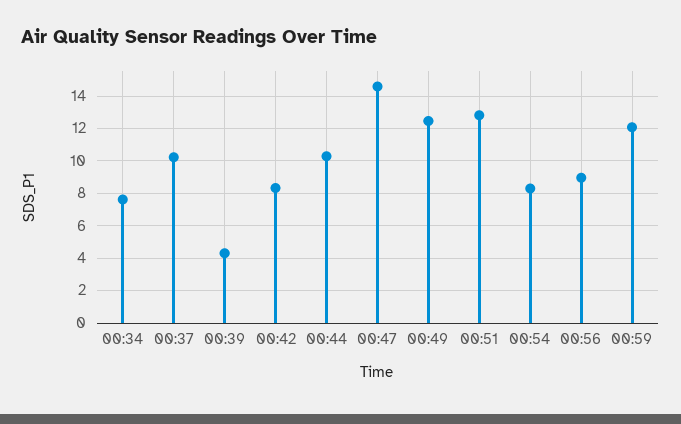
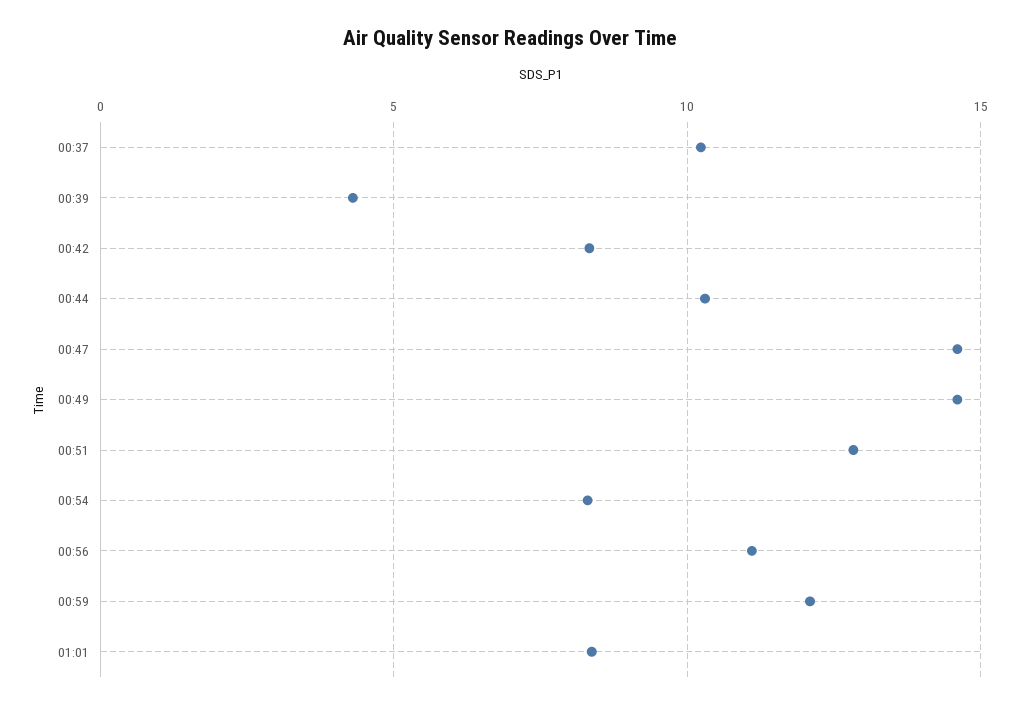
00:34: 7.5 -> none
00:49: 12.5 -> 14.5
00:56: 9 -> 11
01:01: none -> 8.5

